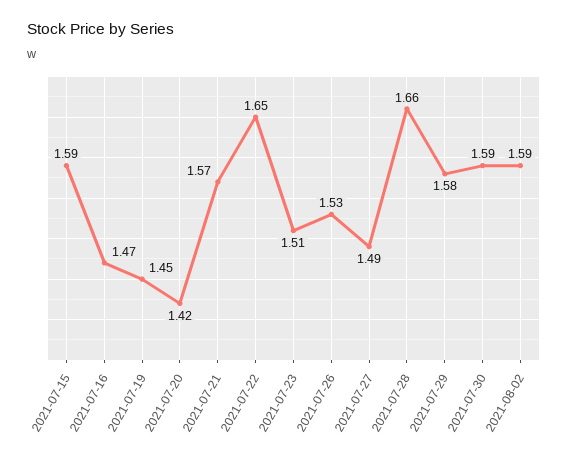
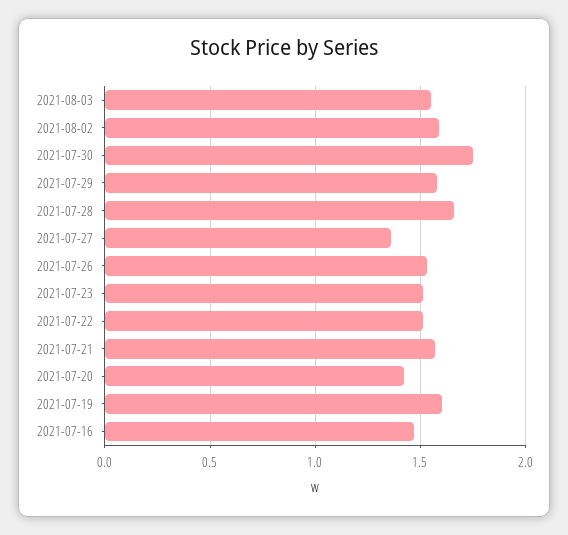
2021-07-15: 1.59 -> none
2021-07-19: 1.45 -> 1.6
2021-07-22: 1.65 -> 1.5
2021-07-27: 1.49 -> 1.35
2021-07-30: 1.59 -> 1.75
2021-08-03: none -> 1.55

